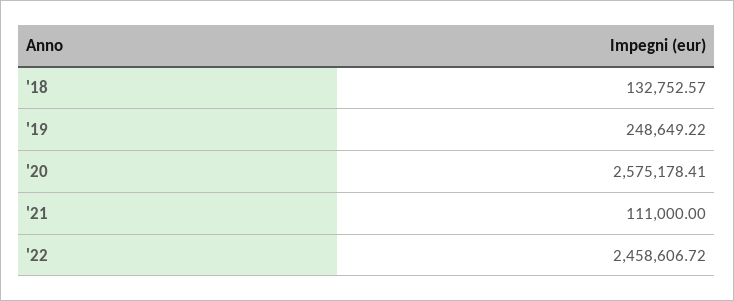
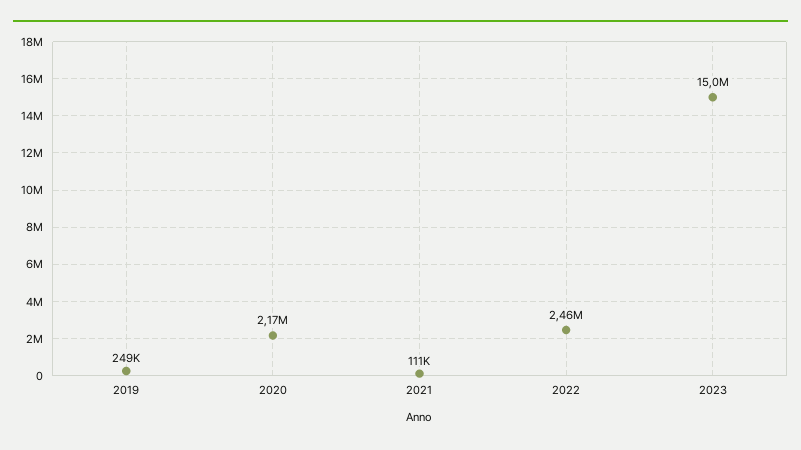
'18: 132752.57 -> none
'20: 2575178.41 -> 2170000
2023: none -> 15000000

